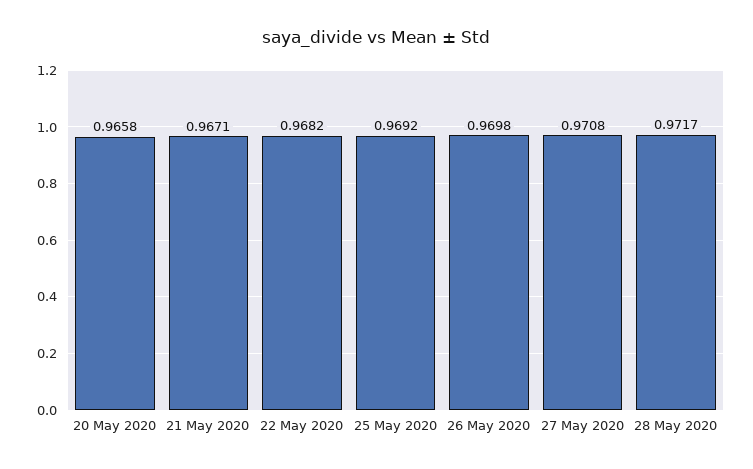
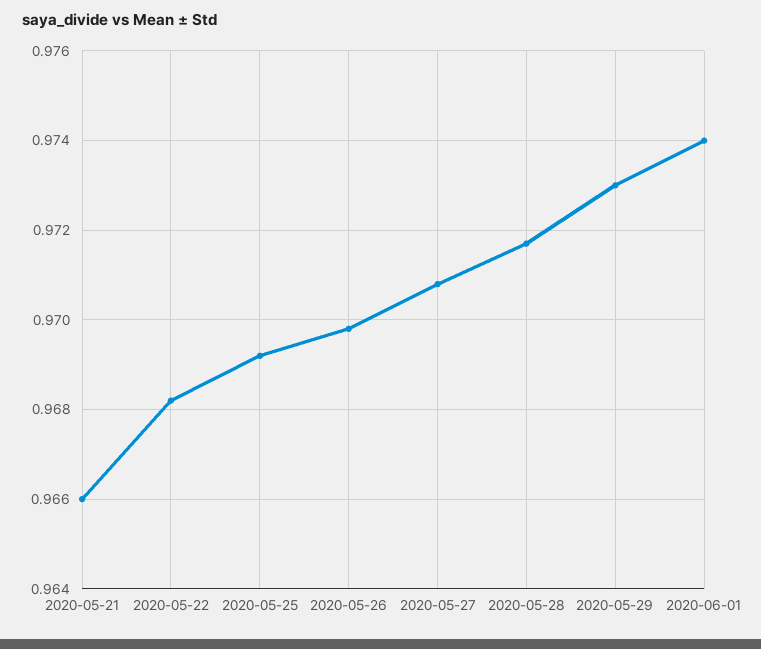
20 May 2020: 0.9658 -> none
21 May 2020: 0.9671 -> 0.966
2020-05-29: none -> 0.973
2020-06-01: none -> 0.974

